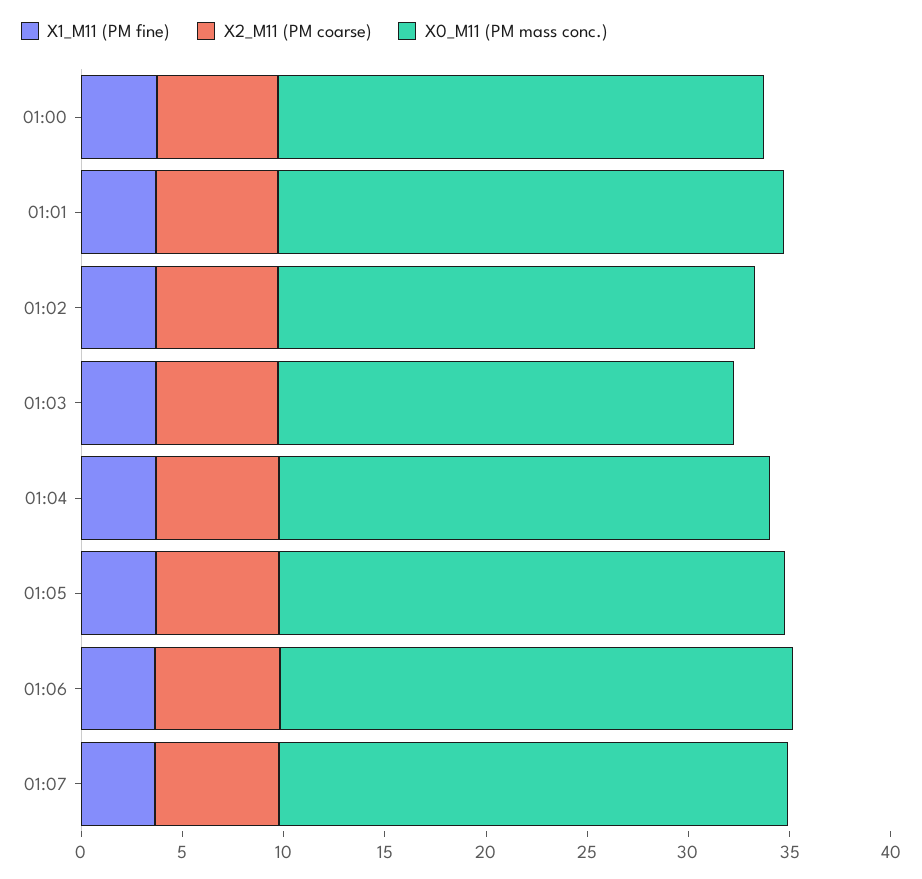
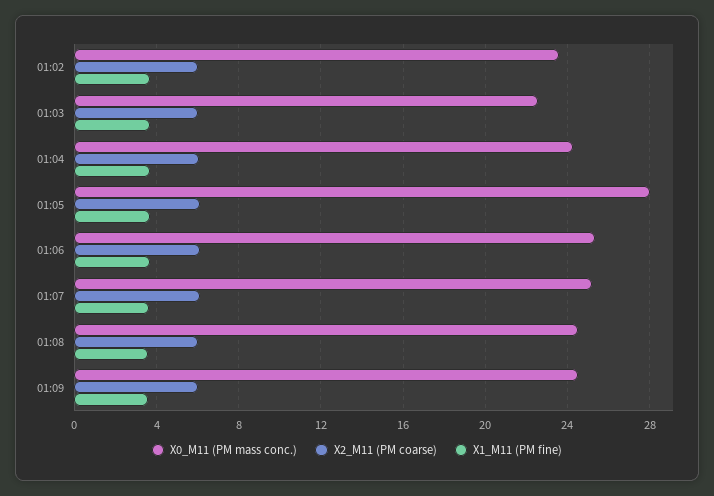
X1_M11 (PM fine), 01:00: 4 -> none
X2_M11 (PM coarse), 01:00: 6 -> none
X0_M11 (PM mass conc.), 01:00: 24 -> none
X1_M11 (PM fine), 01:01: 4 -> none
X2_M11 (PM coarse), 01:01: 6 -> none
X0_M11 (PM mass conc.), 01:01: 25 -> none
X0_M11 (PM mass conc.), 01:05: 25 -> 28
X0_M11 (PM mass conc.), 01:08: none -> 24.5
X2_M11 (PM coarse), 01:08: none -> 6
X1_M11 (PM fine), 01:08: none -> 3.5
X0_M11 (PM mass conc.), 01:09: none -> 24.5
X2_M11 (PM coarse), 01:09: none -> 6
X1_M11 (PM fine), 01:09: none -> 3.5

